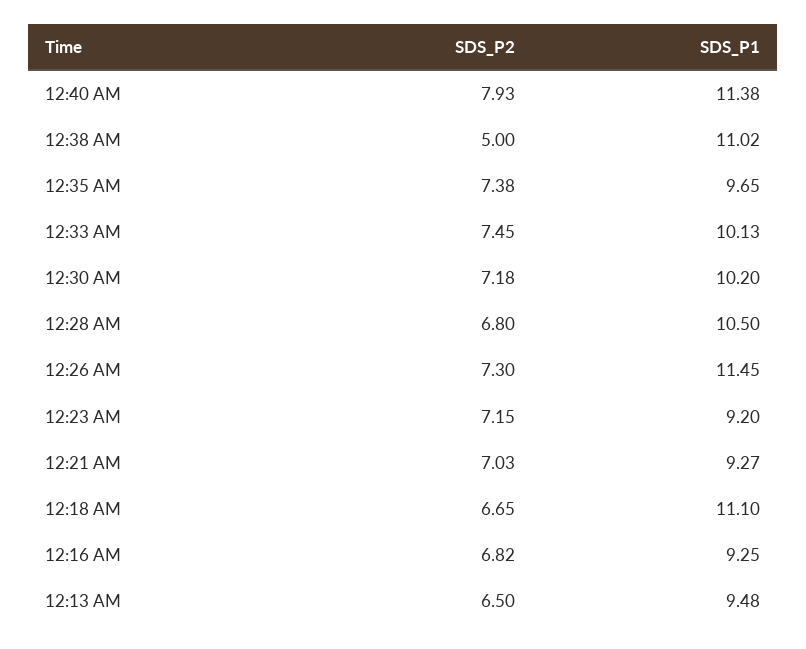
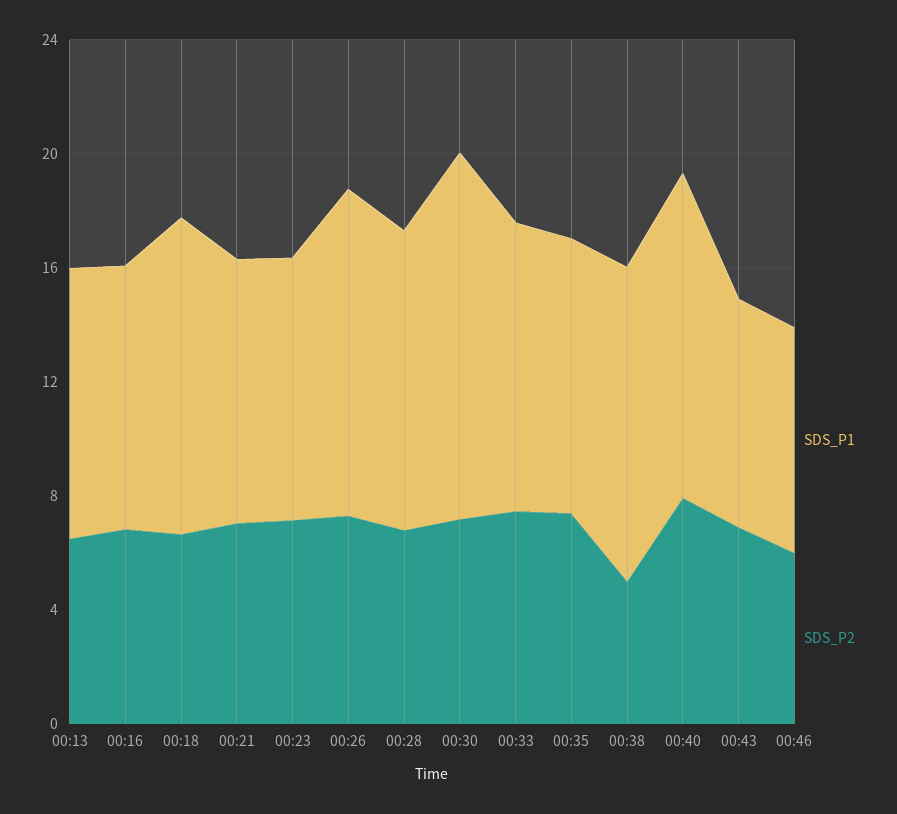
SDS_P1, 12:30 AM: 10.2 -> 13
SDS_P1, 00:43: none -> 8
SDS_P2, 00:43: none -> 7
SDS_P1, 00:46: none -> 8
SDS_P2, 00:46: none -> 6

